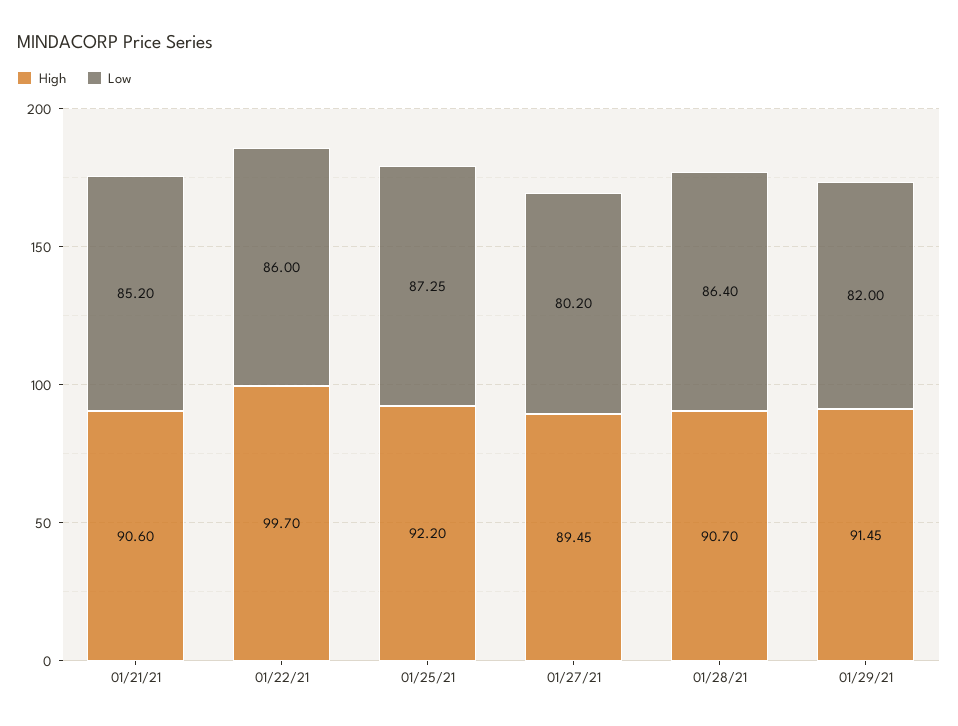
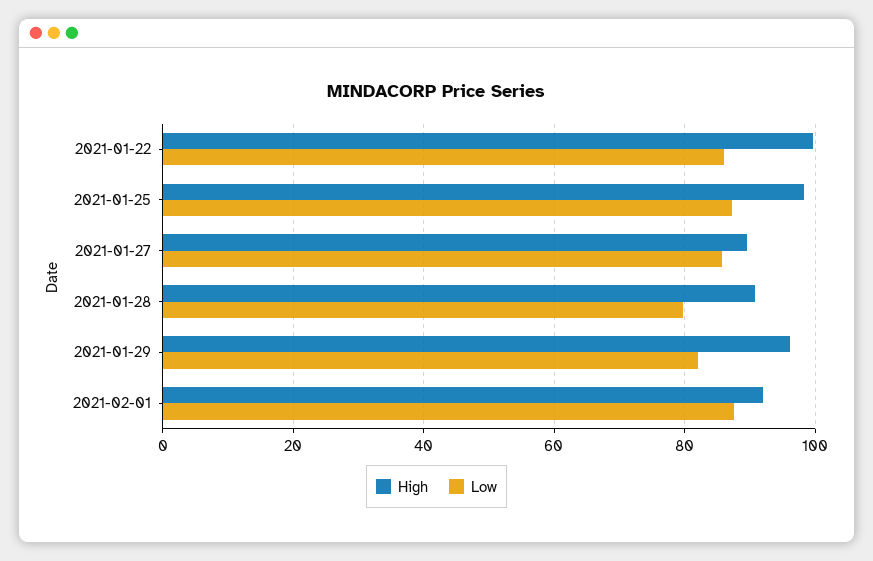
High, 01/21/21: 90.6 -> none
Low, 01/21/21: 85.2 -> none
High, 01/25/21: 92.2 -> 98
Low, 01/27/21: 80.2 -> 86
Low, 01/28/21: 86.4 -> 80
High, 01/29/21: 91.45 -> 96
High, 2021-02-01: none -> 92
Low, 2021-02-01: none -> 88

